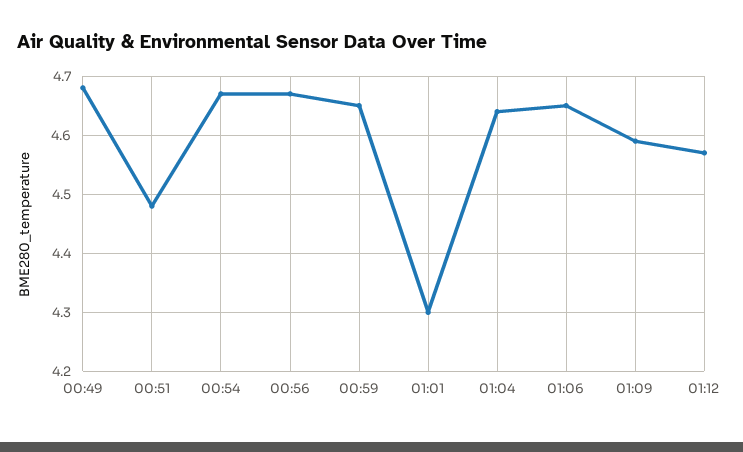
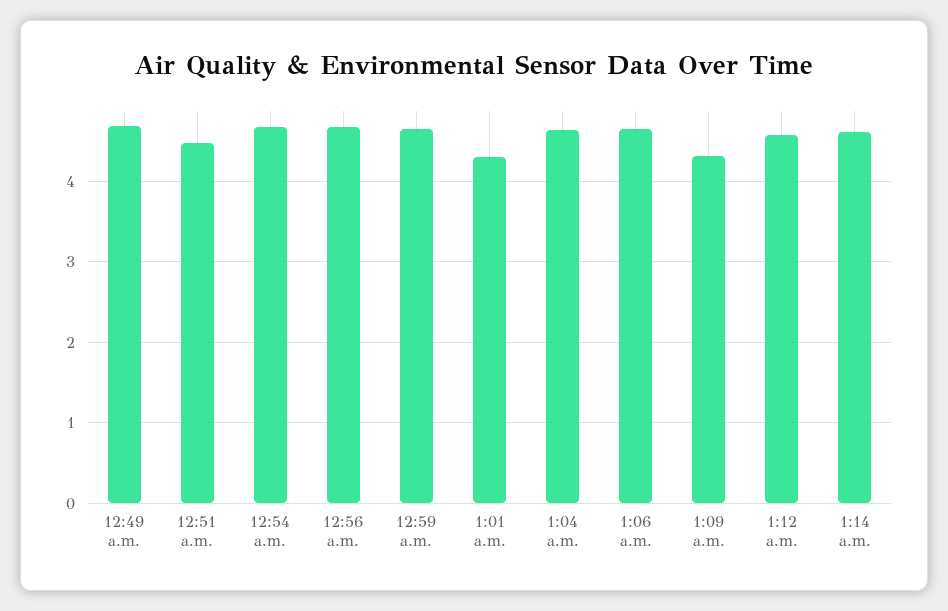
01:09: 4.6 -> 4.3
1:14 a.m.: none -> 4.6

